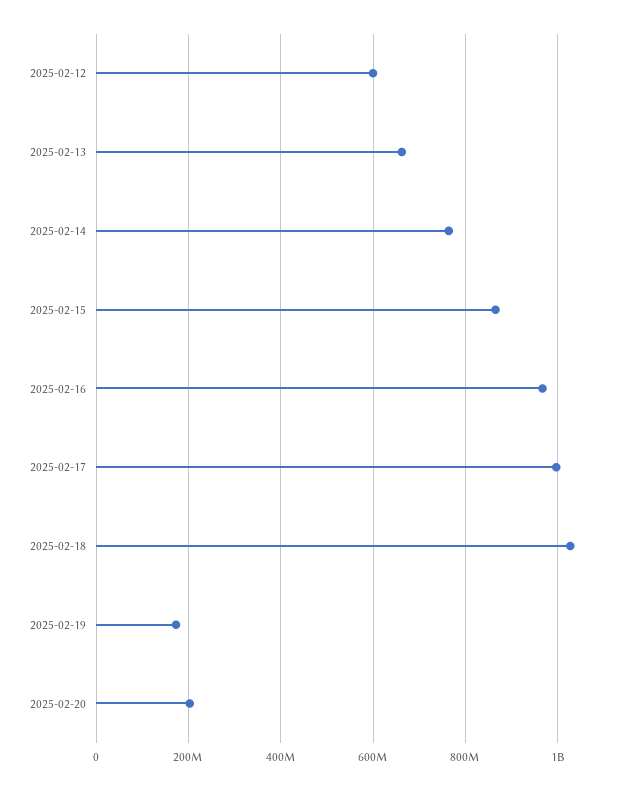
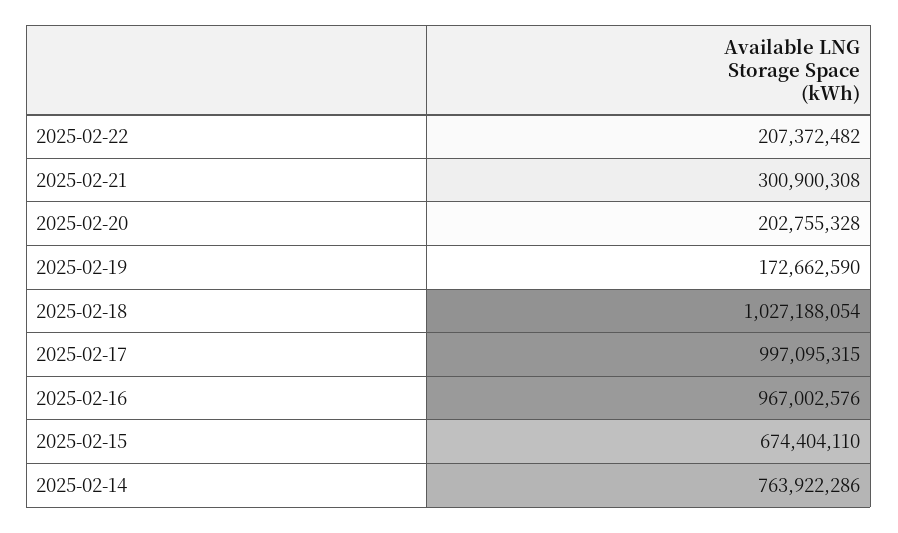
2025-02-12: 600000000 -> none
2025-02-13: 660000000 -> none
2025-02-15: 860000000 -> 674404110
2025-02-22: none -> 207372482
2025-02-21: none -> 300900308

